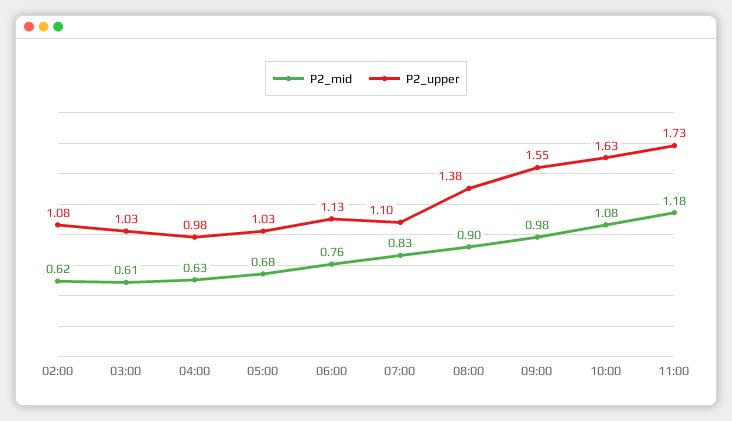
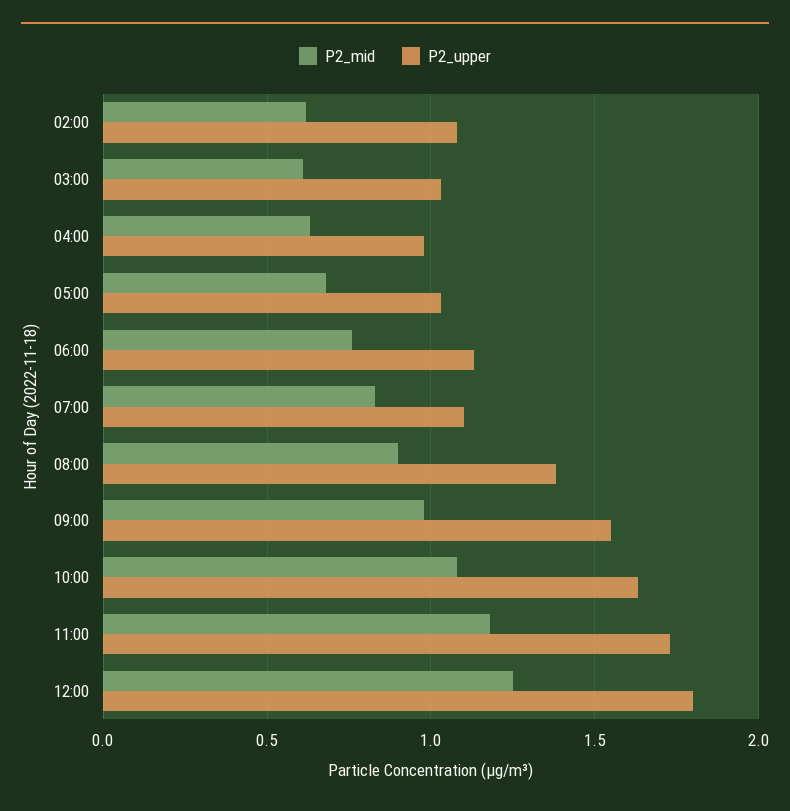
P2_mid, 12:00: none -> 1.25
P2_upper, 12:00: none -> 1.8

